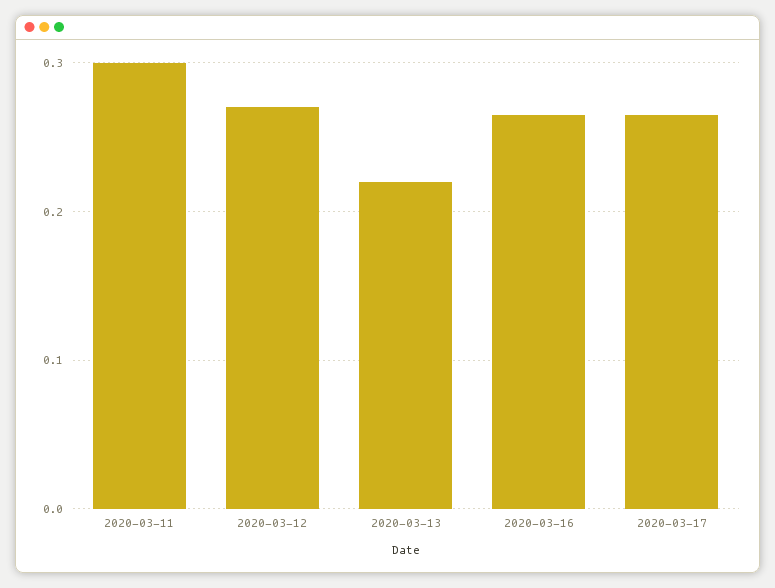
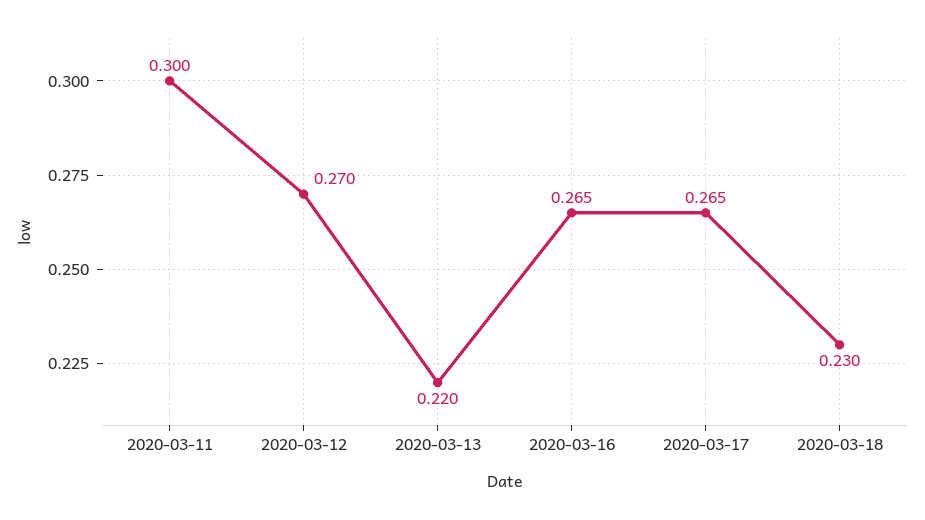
2020-03-18: none -> 0.23

